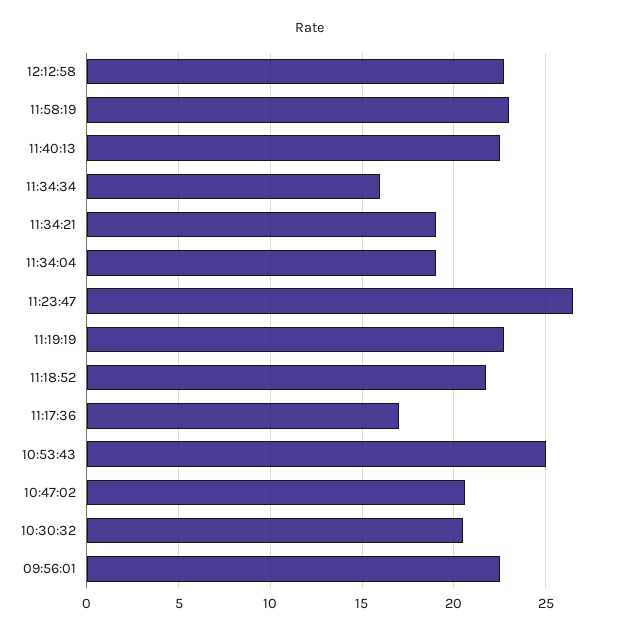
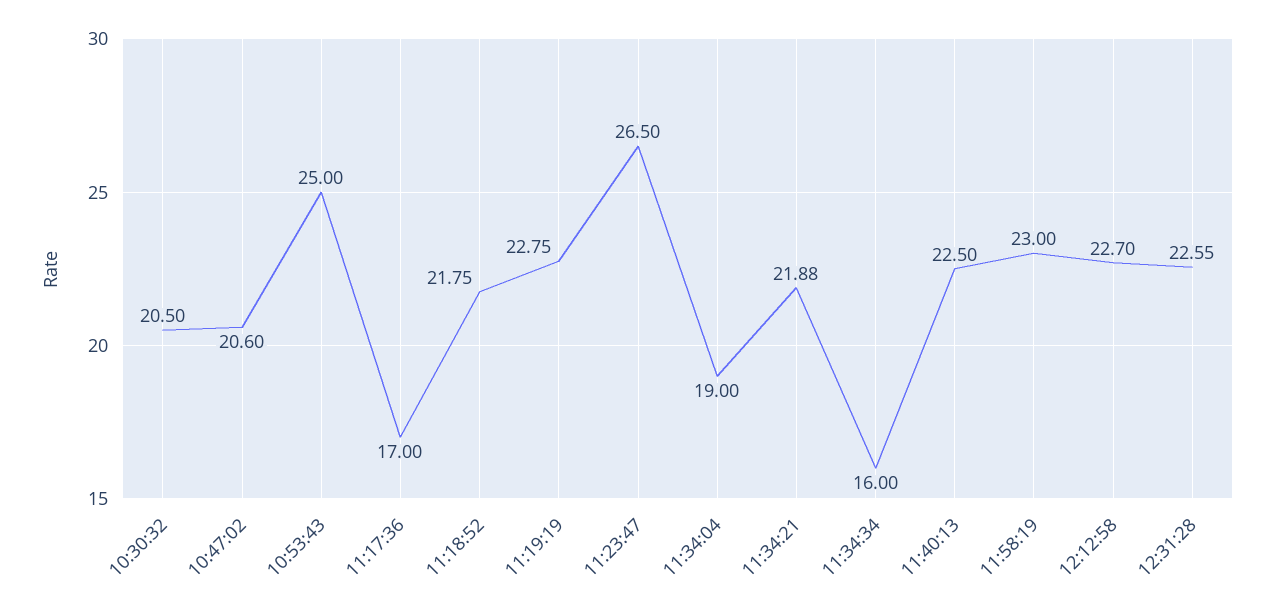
11:34:21: 19 -> 21.88
09:56:01: 22.5 -> none
12:31:28: none -> 22.55

